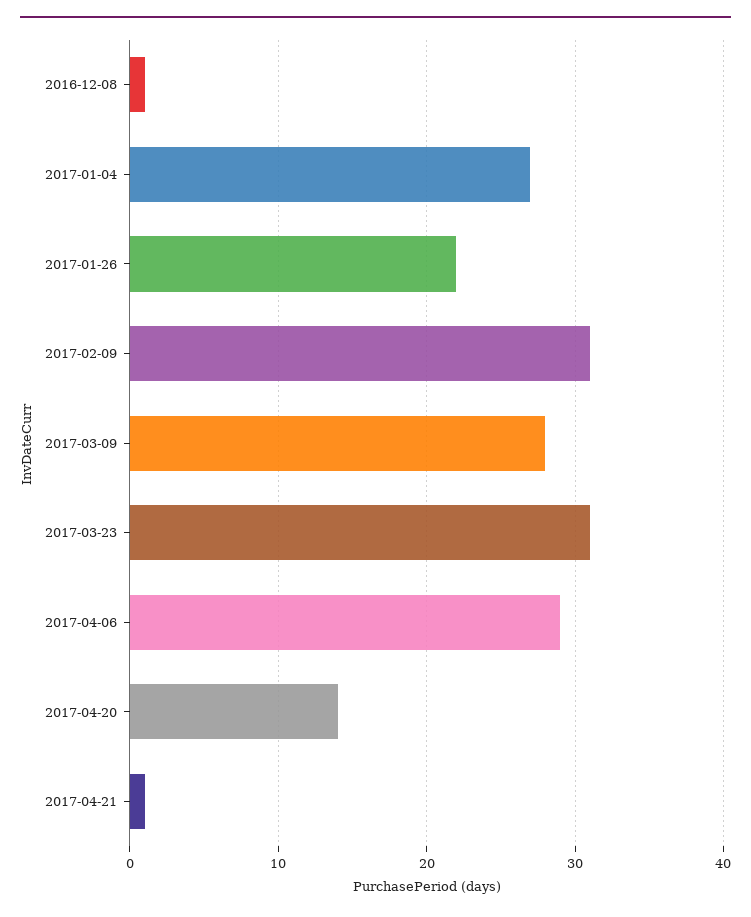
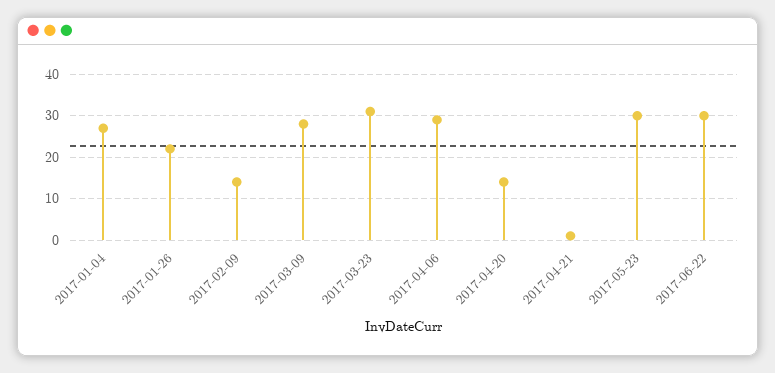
2016-12-08: 1 -> none
2017-02-09: 31 -> 15
2017-05-23: none -> 30
2017-06-22: none -> 30

